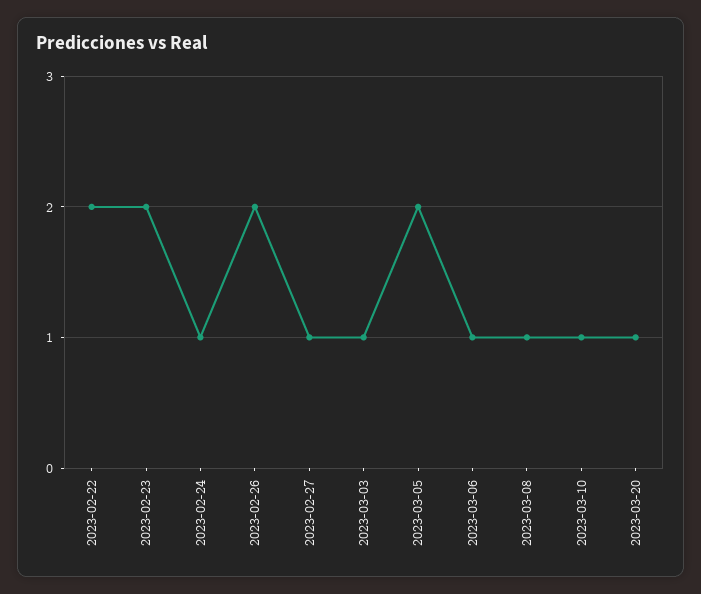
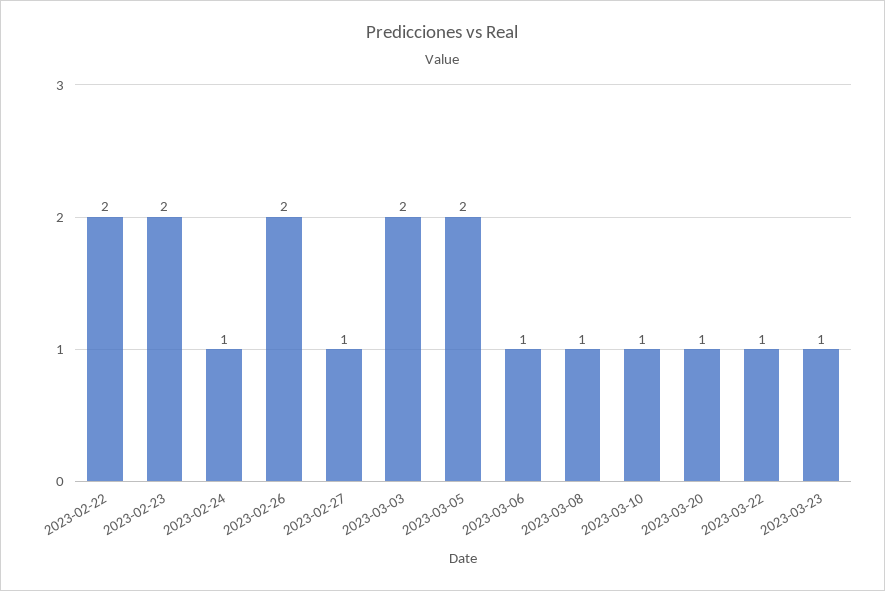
2023-03-03: 1 -> 2
2023-03-22: none -> 1
2023-03-23: none -> 1

